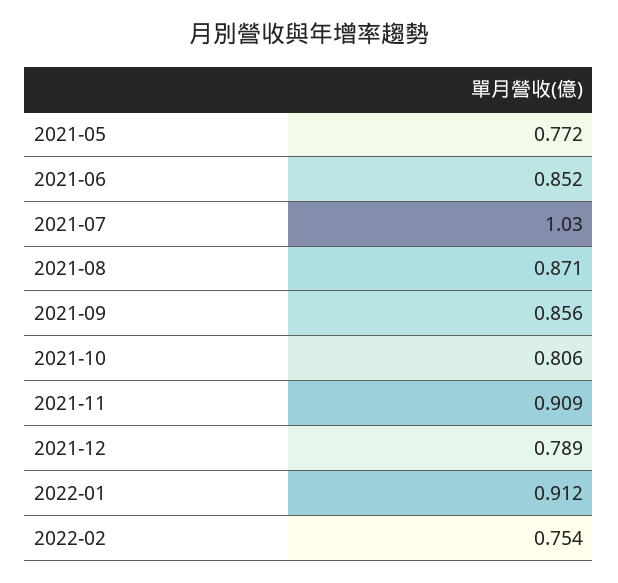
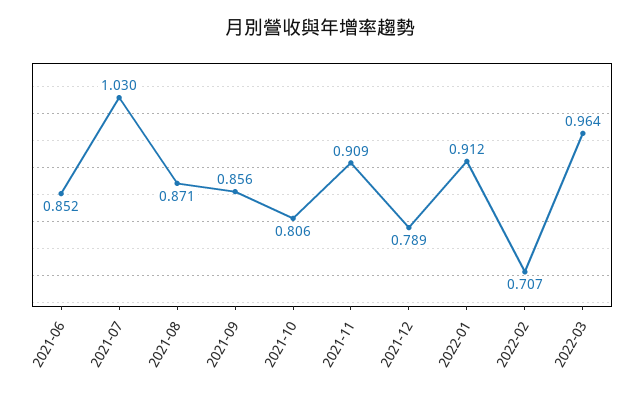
2021-05: 0.772 -> none
2022-02: 0.754 -> 0.707
2022-03: none -> 0.964

